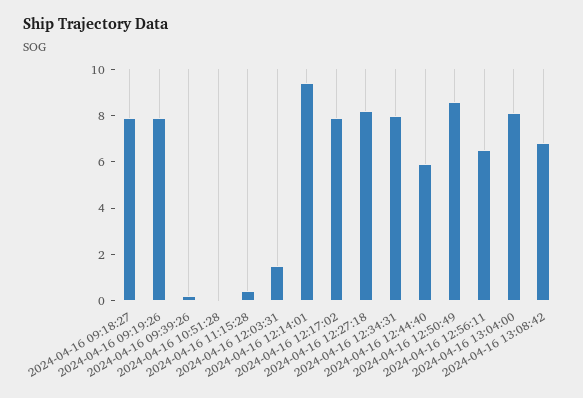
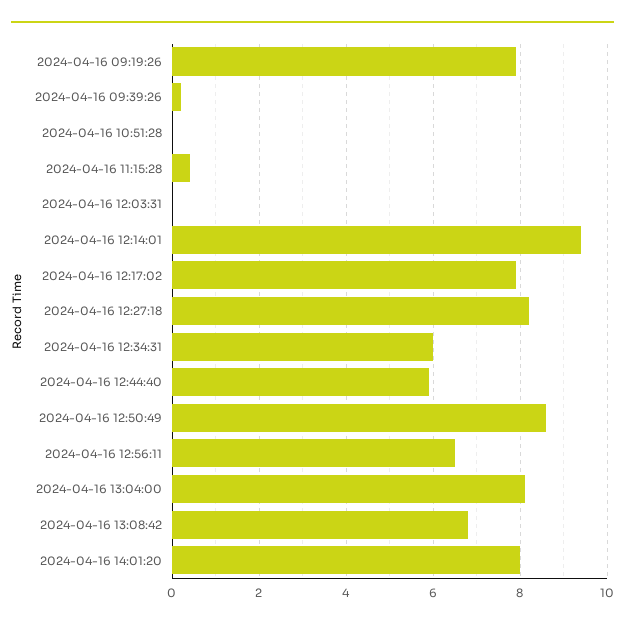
2024-04-16 09:18:27: 8 -> none
2024-04-16 12:03:31: 1.5 -> 0
2024-04-16 12:34:31: 8 -> 6
2024-04-16 14:01:20: none -> 8

